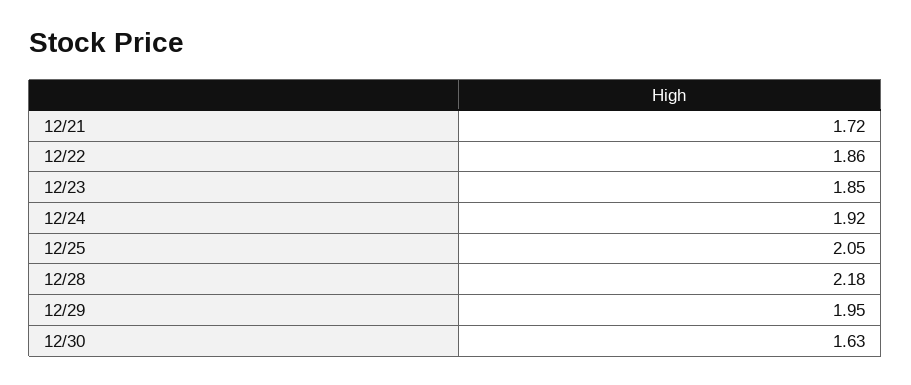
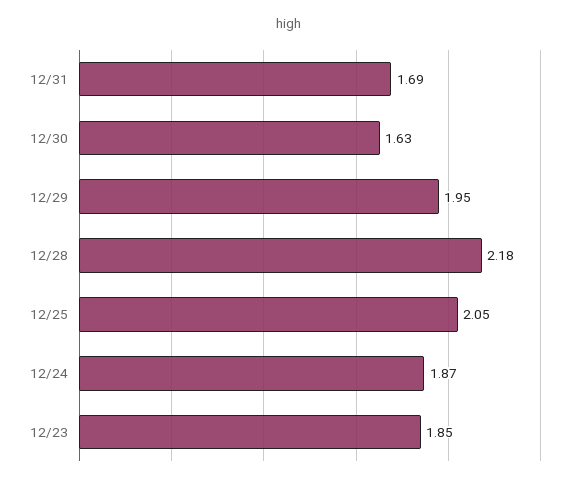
12/21: 1.72 -> none
12/22: 1.86 -> none
12/24: 1.92 -> 1.87
12/31: none -> 1.69

